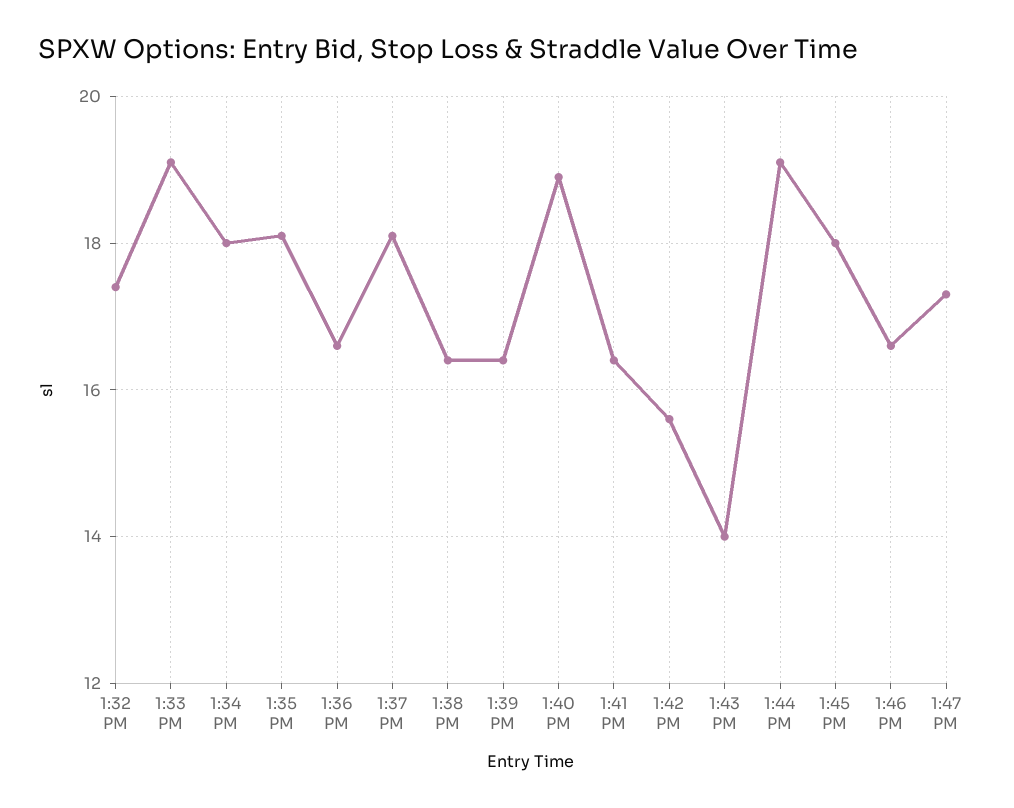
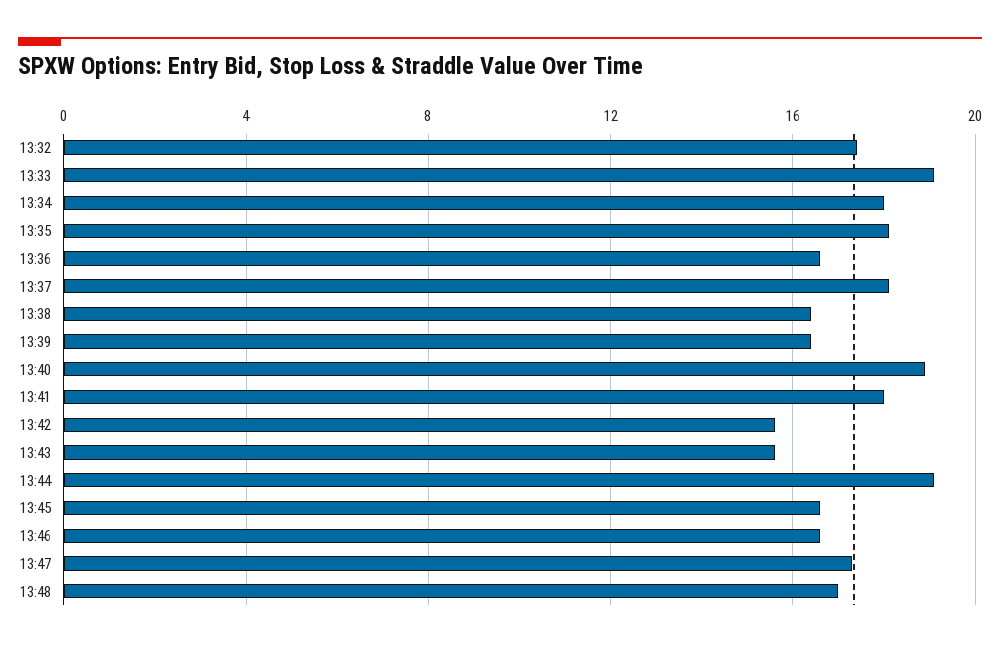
1:41 PM: 16.5 -> 18
1:43 PM: 14 -> 15.5
1:45 PM: 18 -> 16.5
13:48: none -> 17

